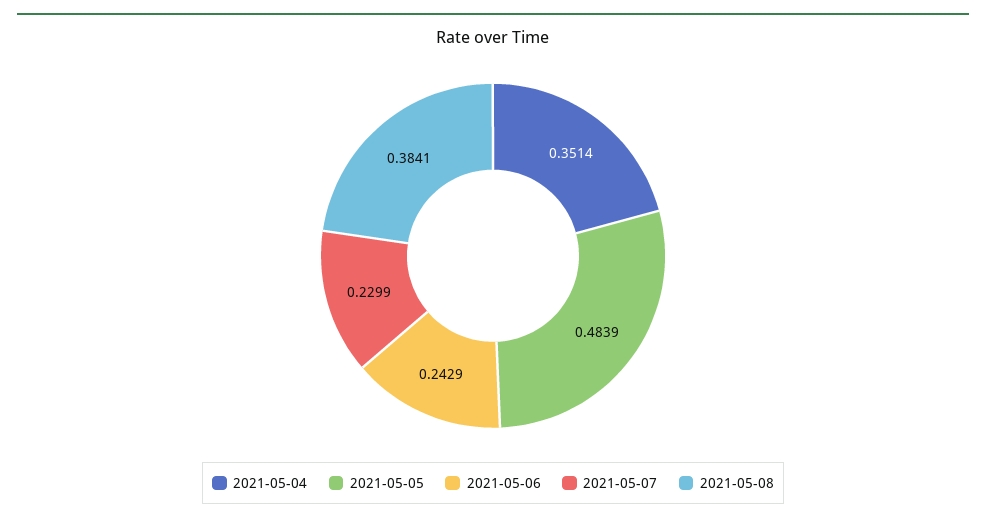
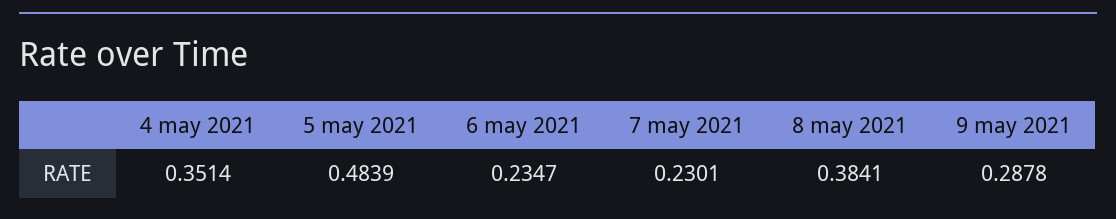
2021-05-06: 0.2429 -> 0.2347
2021-05-07: 0.2299 -> 0.2301
9 may 2021: none -> 0.2878

